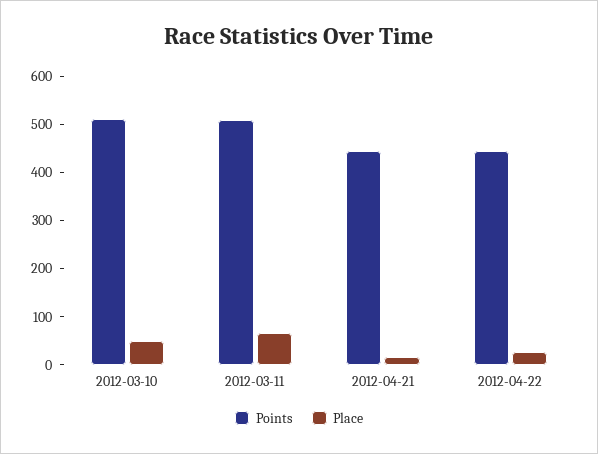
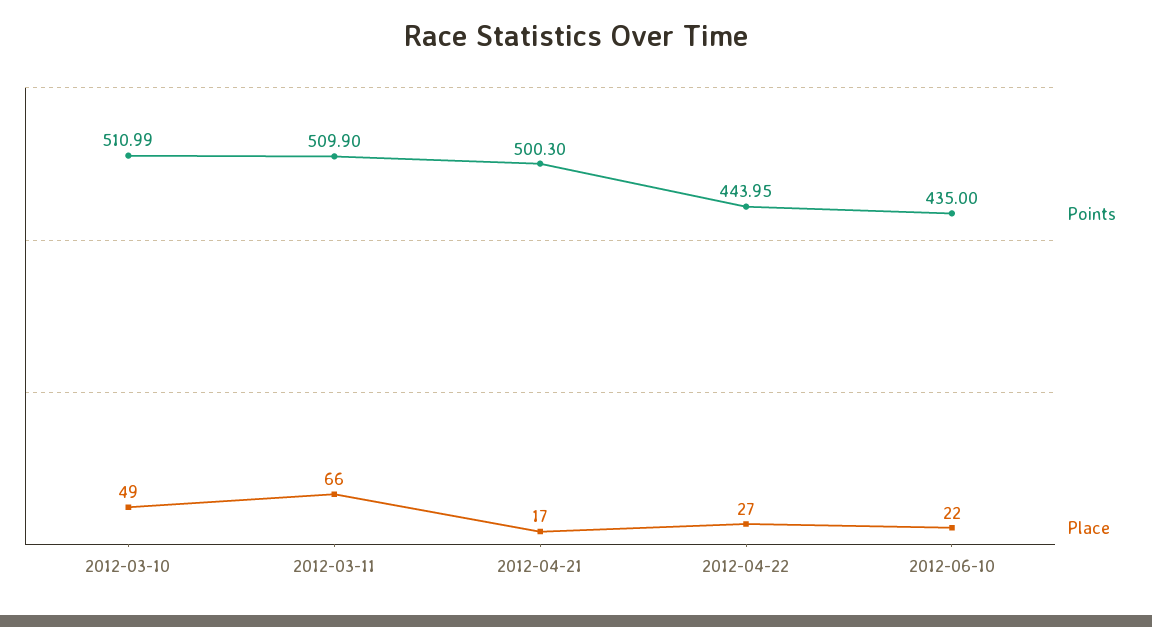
Points, 2012-04-21: 440 -> 500.3
Points, 2012-06-10: none -> 435
Place, 2012-06-10: none -> 22

